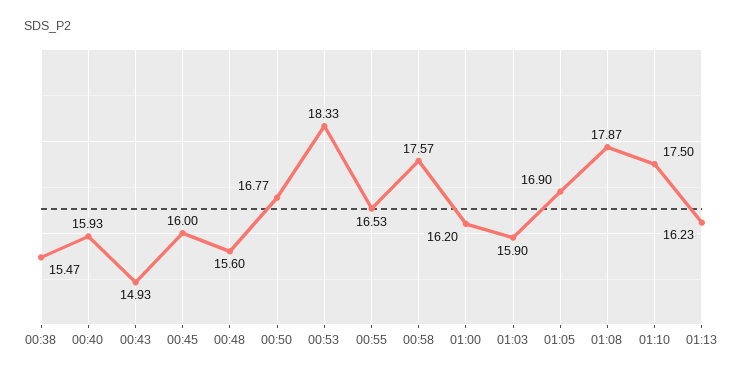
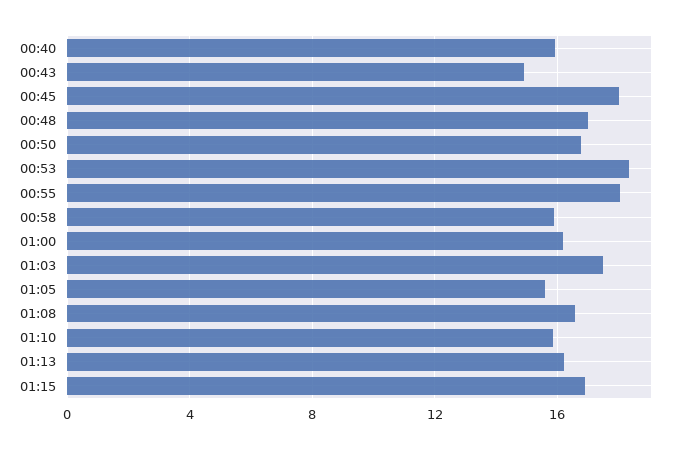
00:38: 15.47 -> none
00:45: 16 -> 18
00:48: 15.6 -> 17
00:55: 16.53 -> 18
00:58: 17.57 -> 16
01:03: 15.9 -> 17.5
01:05: 16.9 -> 15.5
01:08: 17.87 -> 16.5
01:10: 17.5 -> 16
01:15: none -> 17

